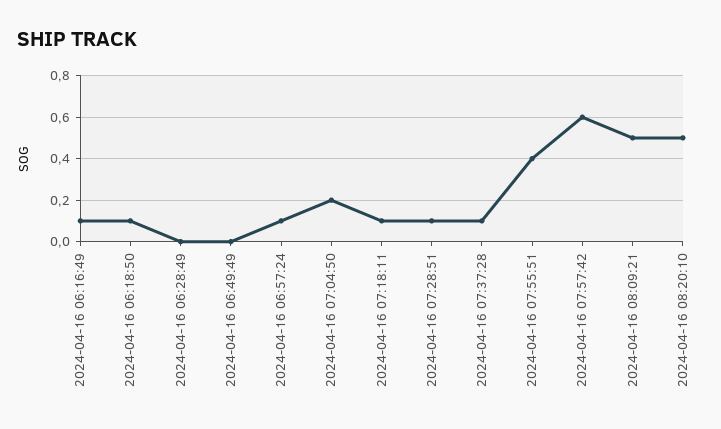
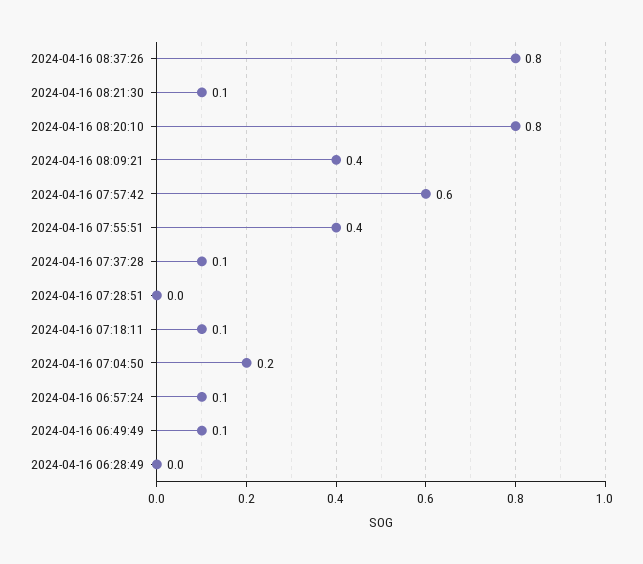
2024-04-16 06:16:49: 0.1 -> none
2024-04-16 06:18:50: 0.1 -> none
2024-04-16 06:49:49: 0 -> 0.1
2024-04-16 07:28:51: 0.1 -> 0
2024-04-16 08:09:21: 0.5 -> 0.4
2024-04-16 08:20:10: 0.5 -> 0.8
2024-04-16 08:37:26: none -> 0.8
2024-04-16 08:21:30: none -> 0.1

